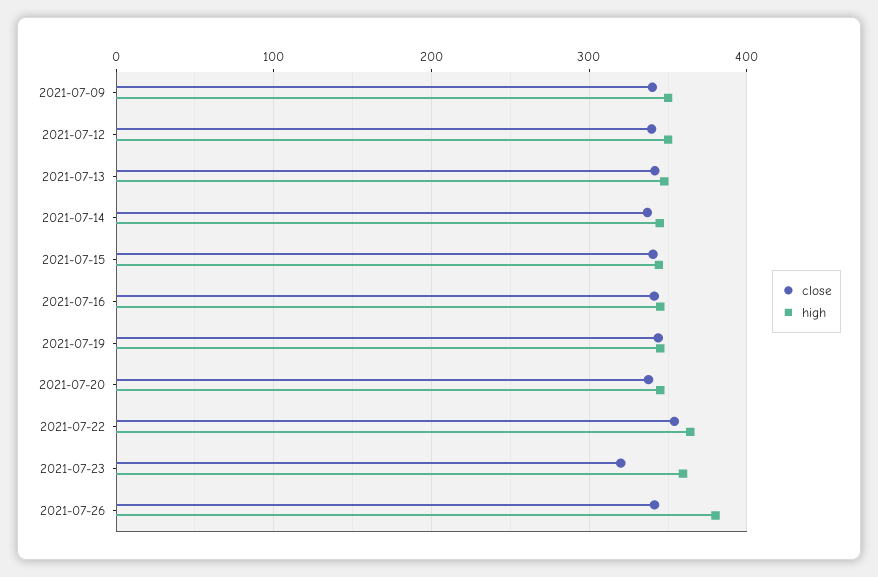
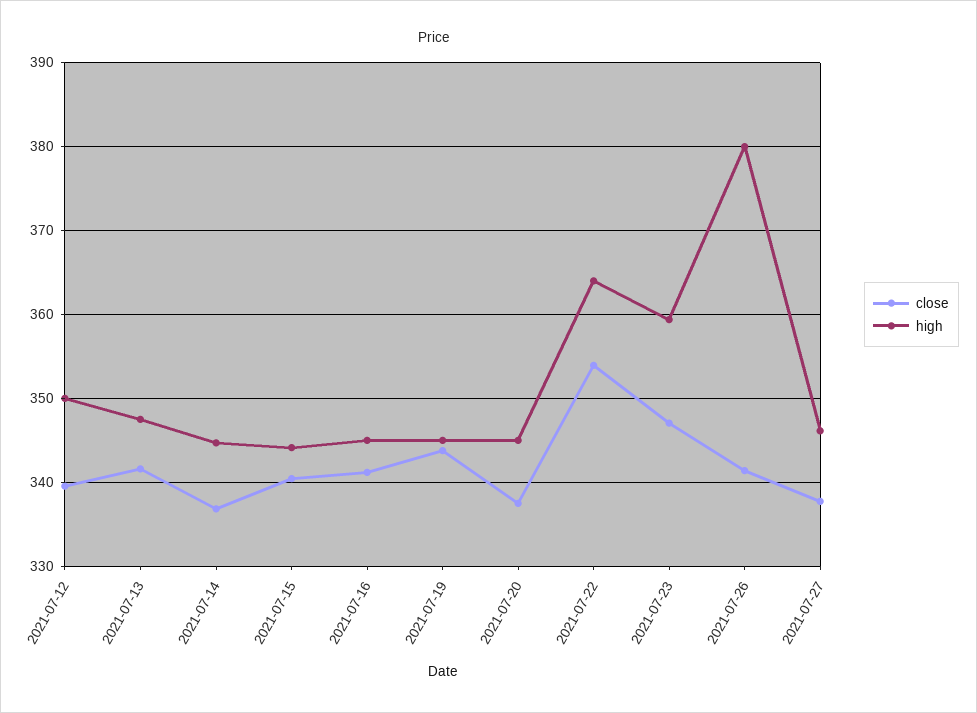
close, 2021-07-09: 340 -> none
high, 2021-07-09: 350 -> none
close, 2021-07-23: 320 -> 347
close, 2021-07-27: none -> 338
high, 2021-07-27: none -> 346

